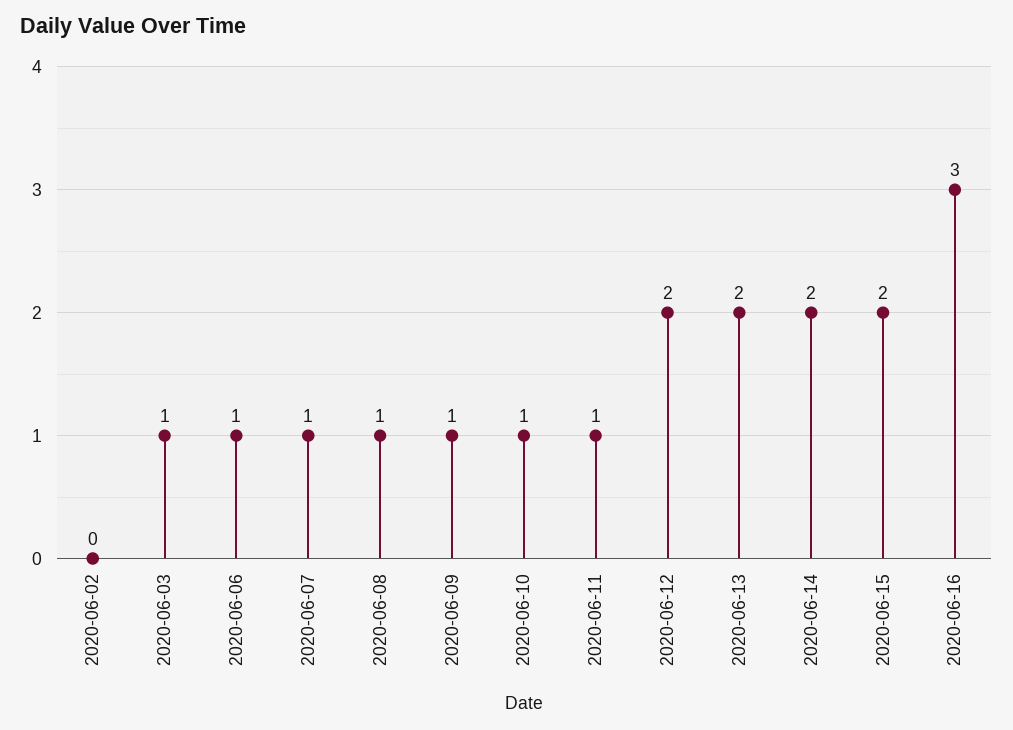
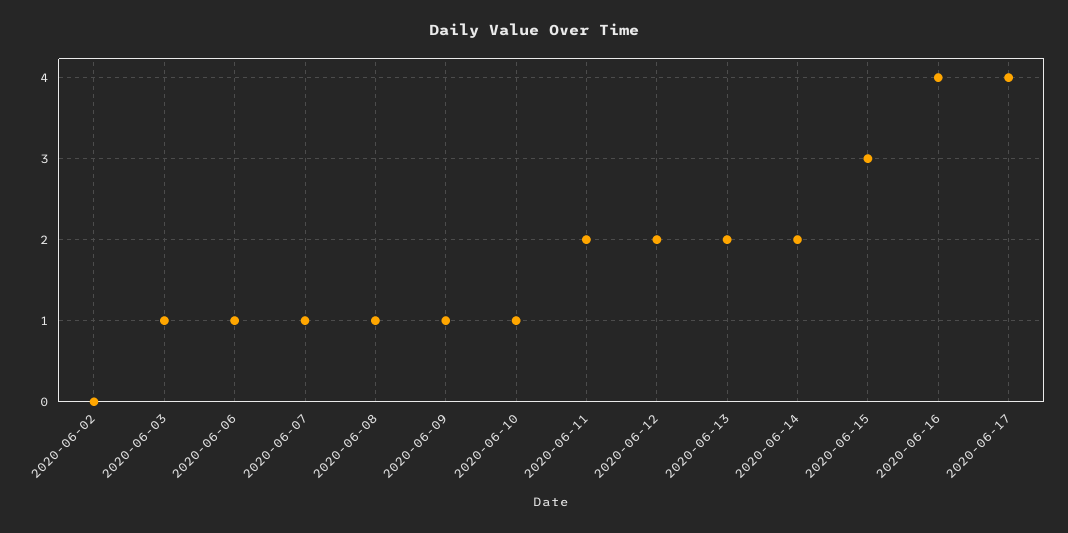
2020-06-11: 1 -> 2
2020-06-15: 2 -> 3
2020-06-16: 3 -> 4
2020-06-17: none -> 4

